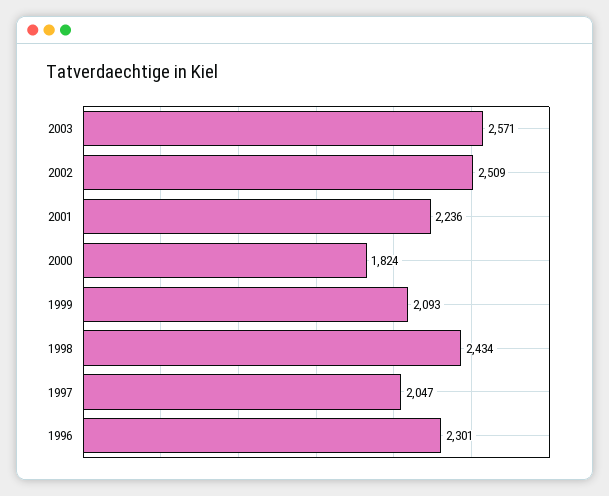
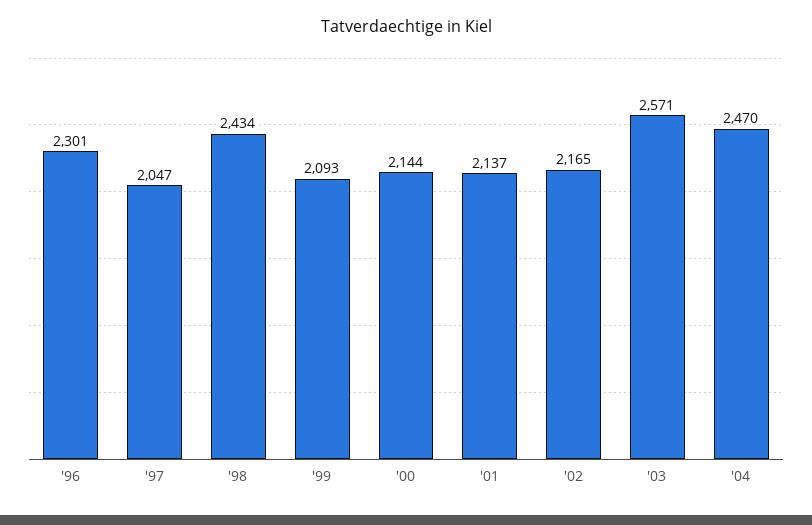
2002: 2509 -> 2165
2001: 2236 -> 2137
2000: 1824 -> 2144
'04: none -> 2470

